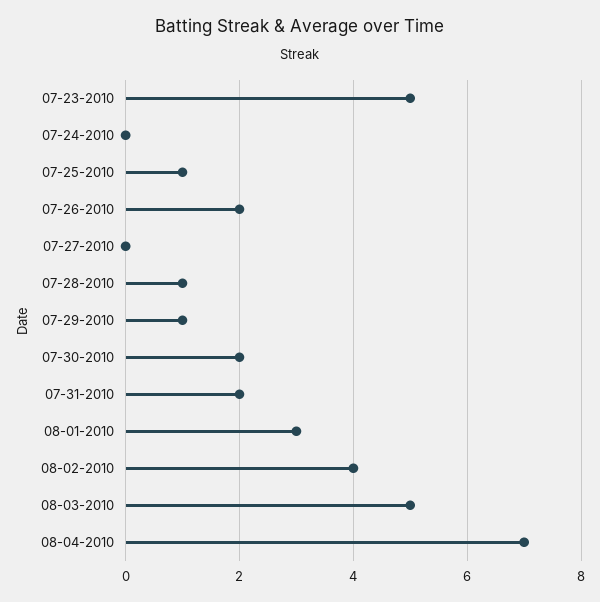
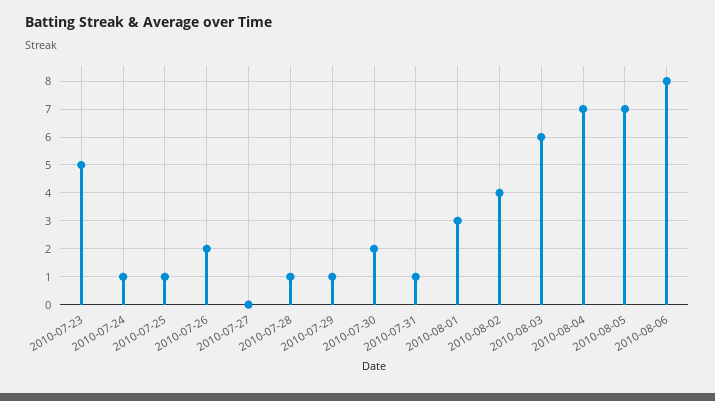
07-24-2010: 0 -> 1
07-31-2010: 2 -> 1
08-03-2010: 5 -> 6
2010-08-05: none -> 7
2010-08-06: none -> 8

